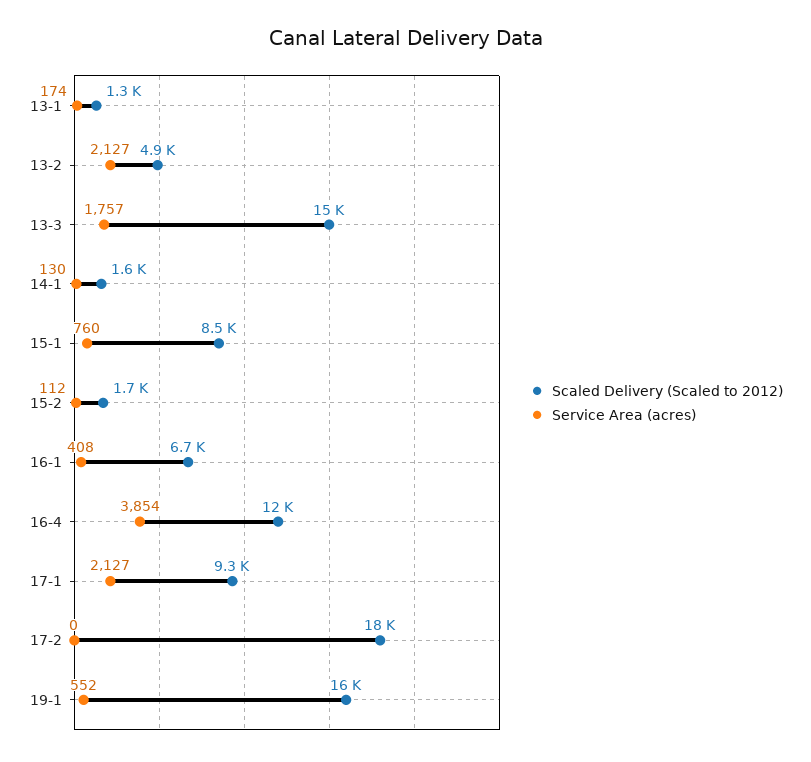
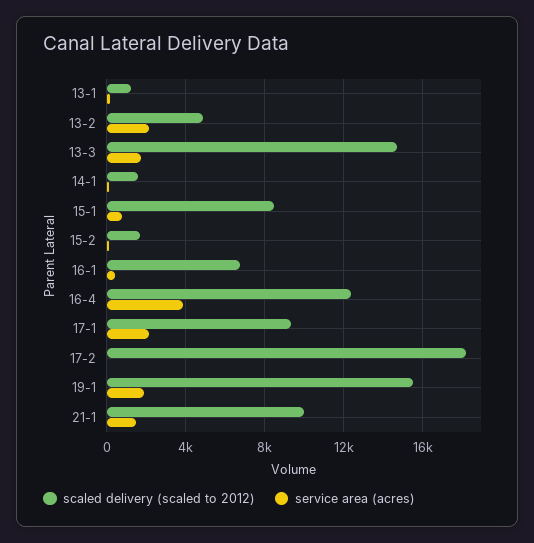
Service Area (acres), 19-1: 552 -> 2000
Scaled Delivery (Scaled to 2012), 21-1: none -> 10000
Service Area (acres), 21-1: none -> 1500

